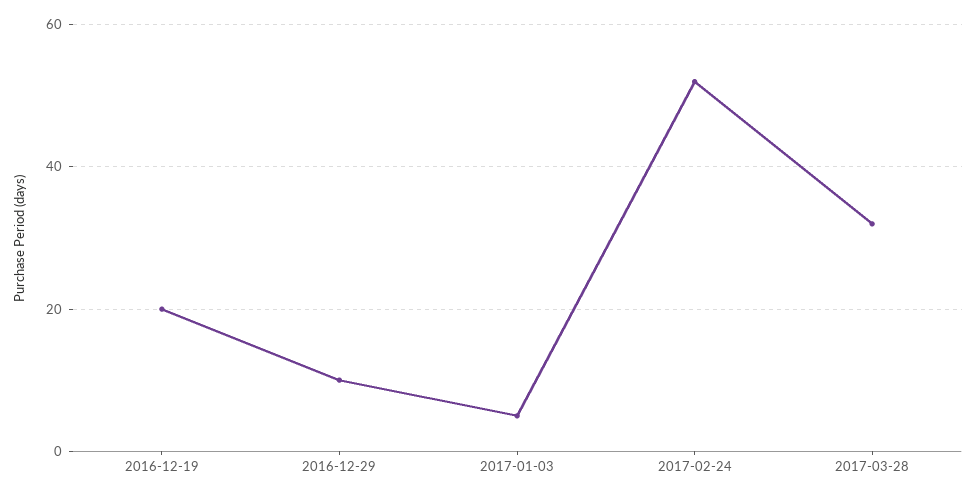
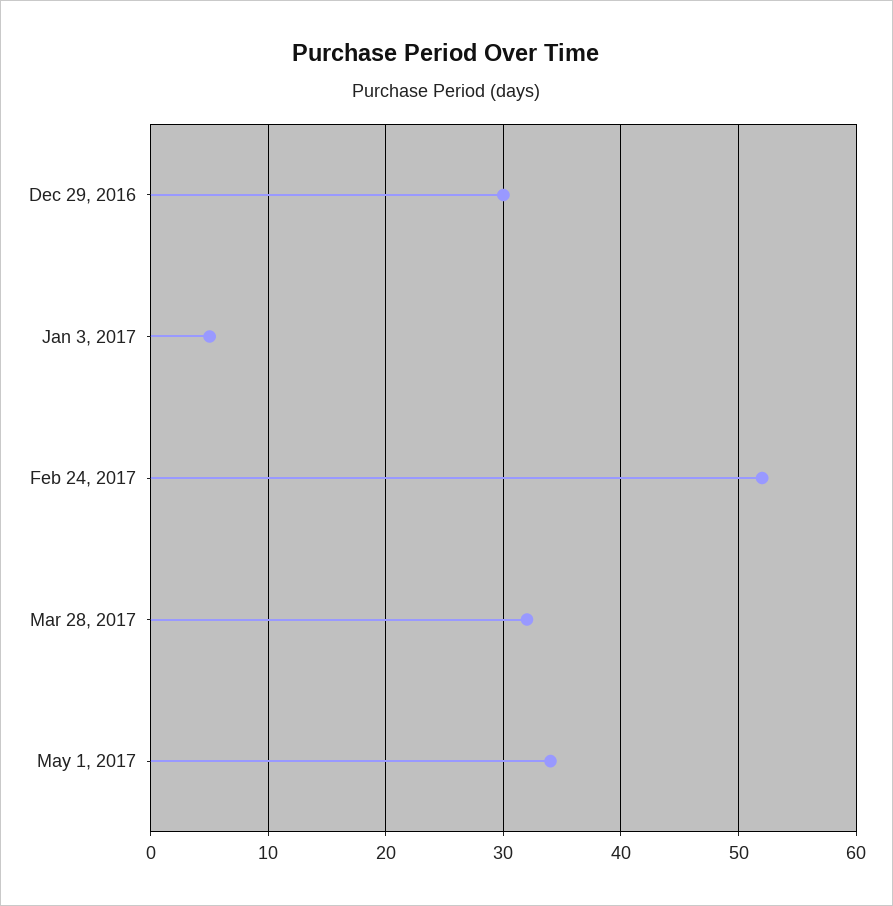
2016-12-19: 20 -> none
2016-12-29: 10 -> 30
May 1, 2017: none -> 34

